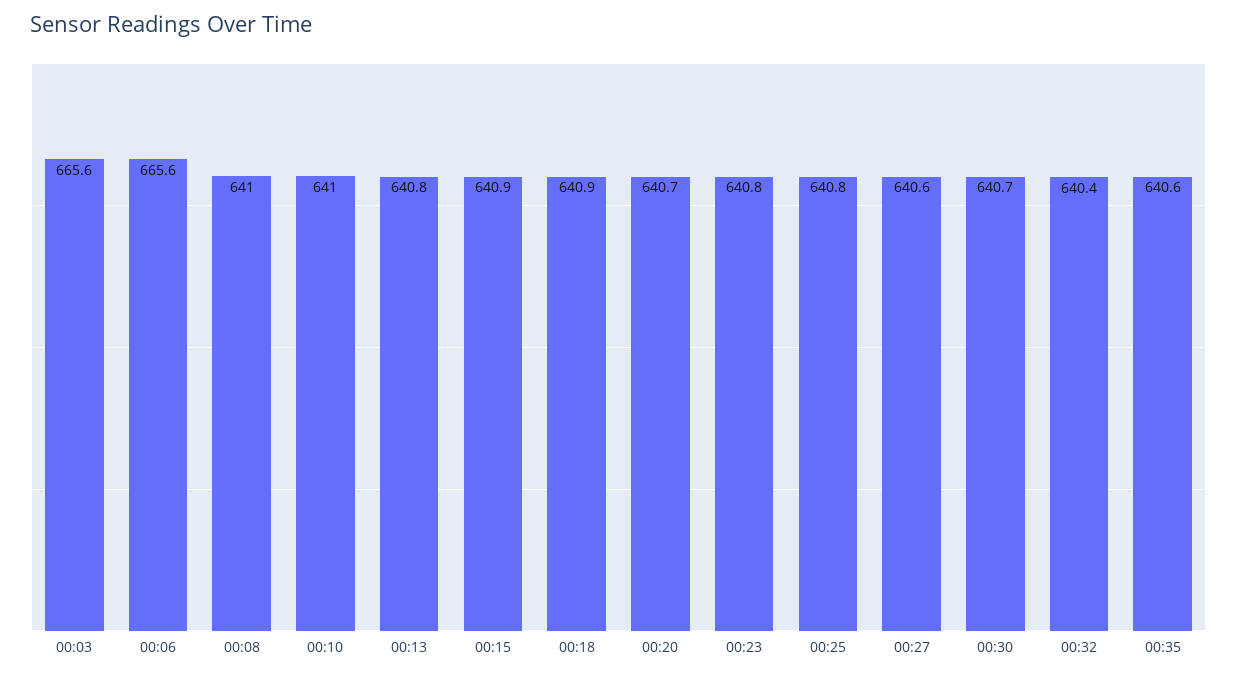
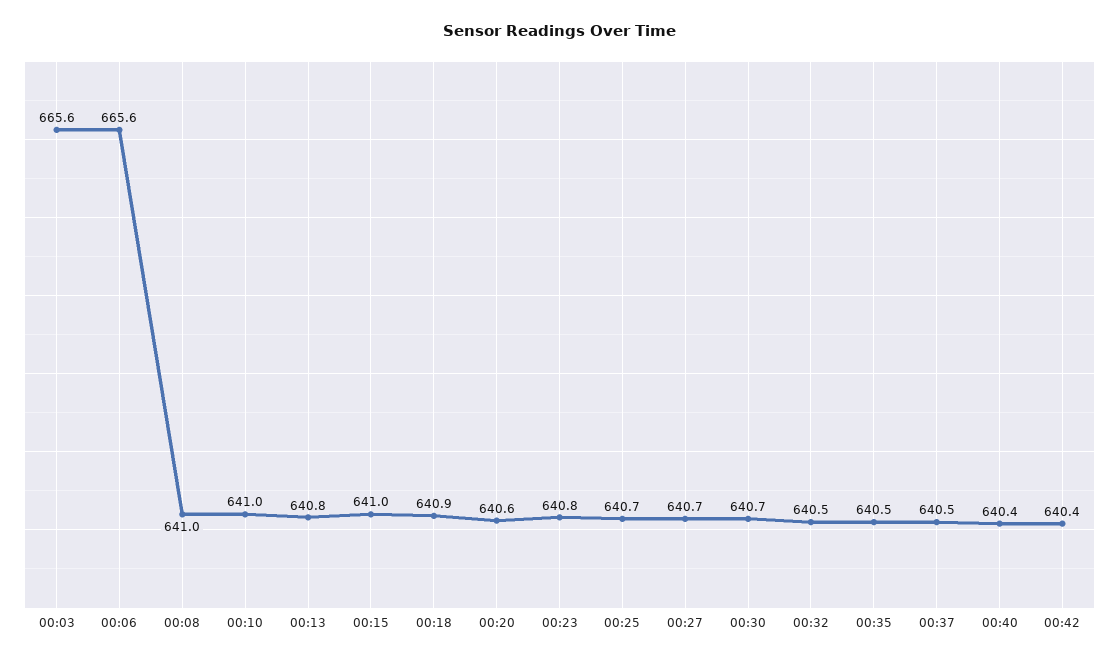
00:15: 640.9 -> 641
00:20: 640.7 -> 640.6
00:25: 640.8 -> 640.7
00:27: 640.6 -> 640.7
00:32: 640.4 -> 640.5
00:35: 640.6 -> 640.5
00:37: none -> 640.5
00:40: none -> 640.4
00:42: none -> 640.4

